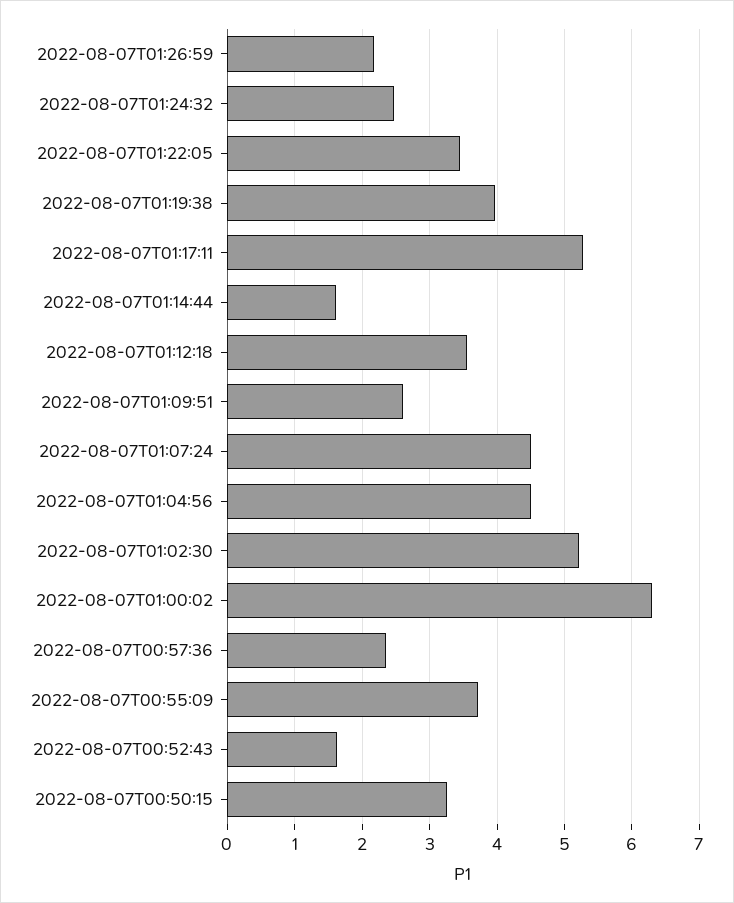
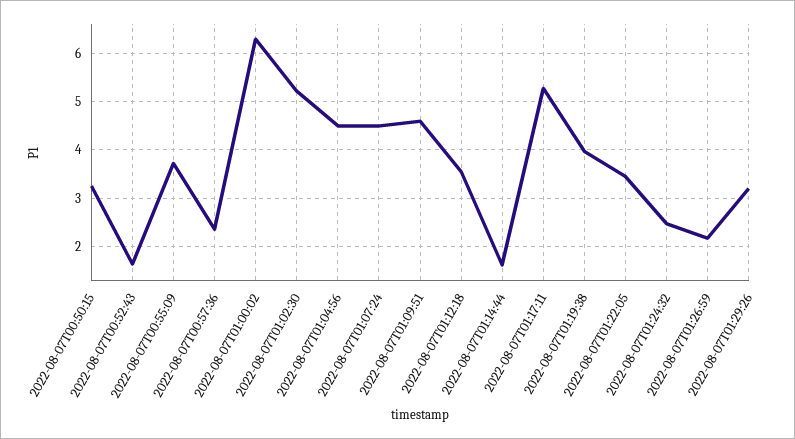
2022-08-07T01:09:51: 2.6 -> 4.6
2022-08-07T01:29:26: none -> 3.2

